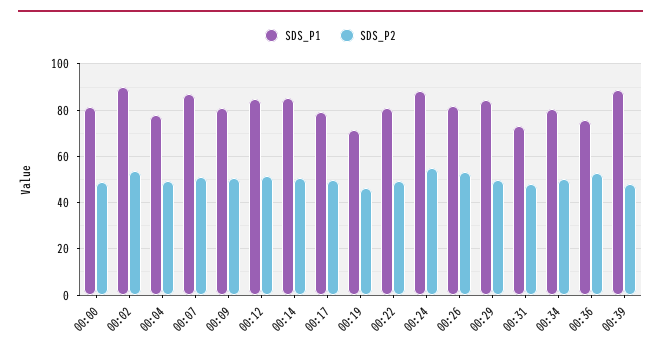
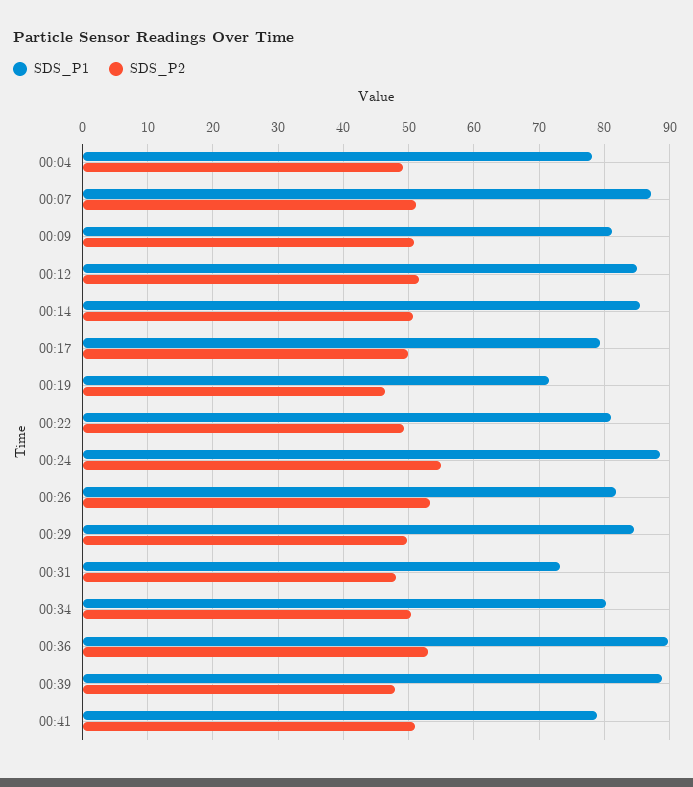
SDS_P1, 00:00: 80 -> none
SDS_P2, 00:00: 50 -> none
SDS_P1, 00:02: 90 -> none
SDS_P2, 00:02: 55 -> none
SDS_P1, 00:36: 75 -> 90
SDS_P1, 00:41: none -> 79
SDS_P2, 00:41: none -> 51

